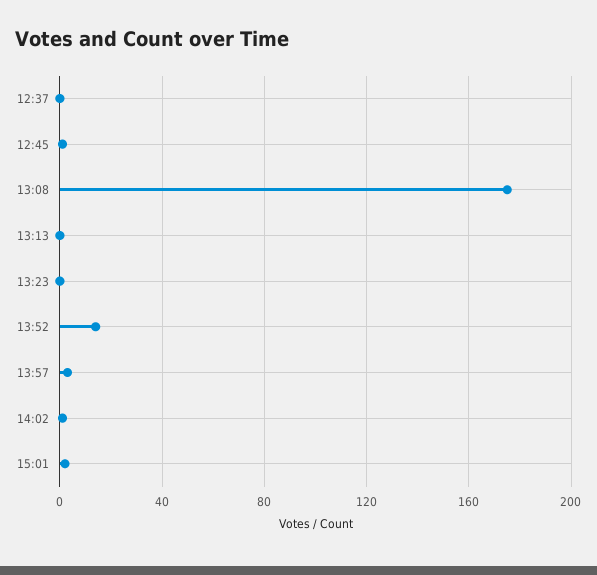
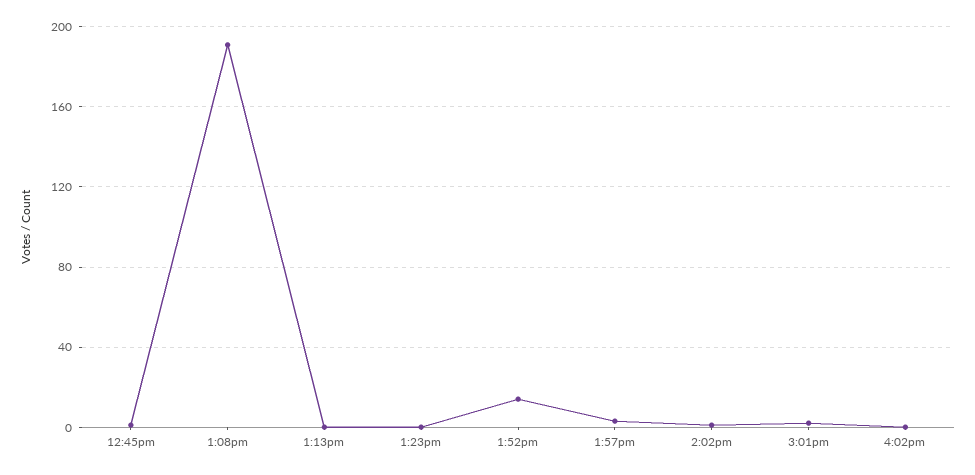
12:37: 0 -> none
13:08: 175 -> 190
4:02pm: none -> 0

